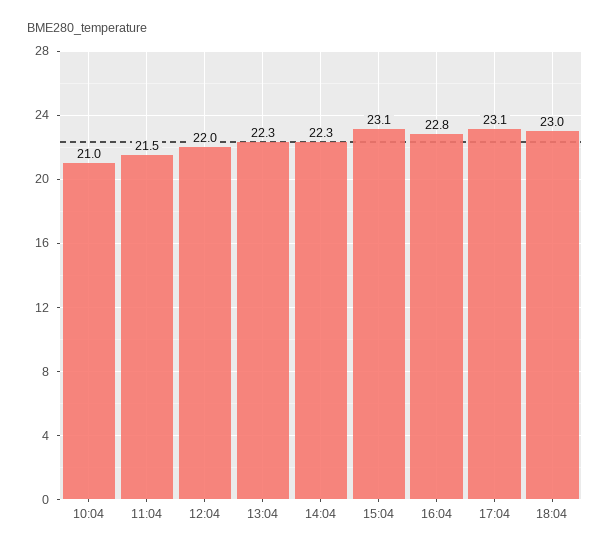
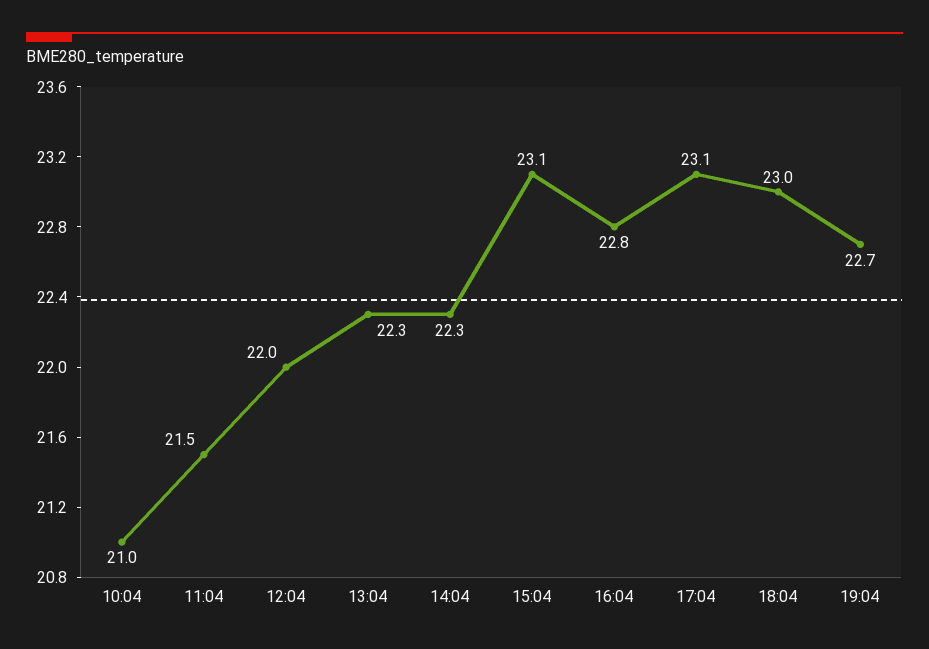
19:04: none -> 22.7

